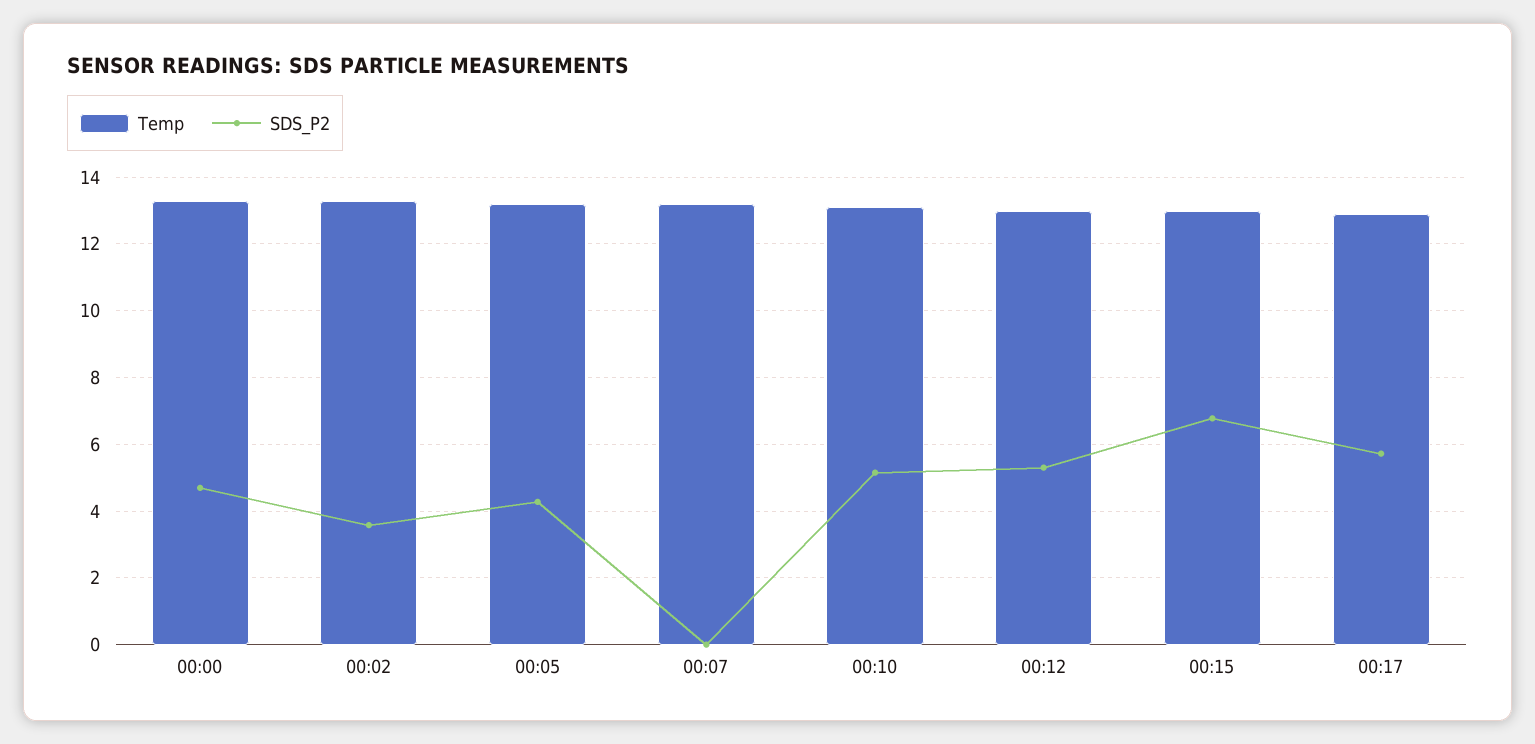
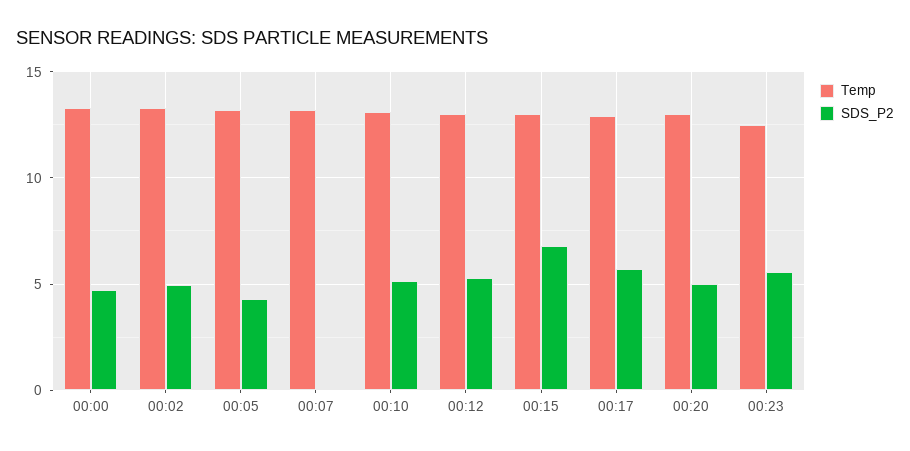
SDS_P2, 00:02: 3.6 -> 5
Temp, 00:20: none -> 13
SDS_P2, 00:20: none -> 5
Temp, 00:23: none -> 12.5
SDS_P2, 00:23: none -> 5.5

